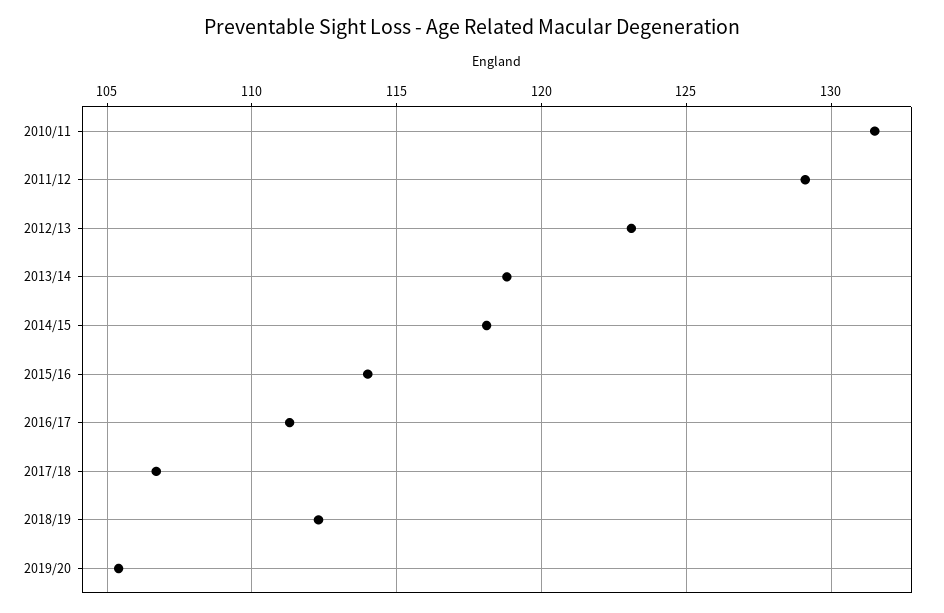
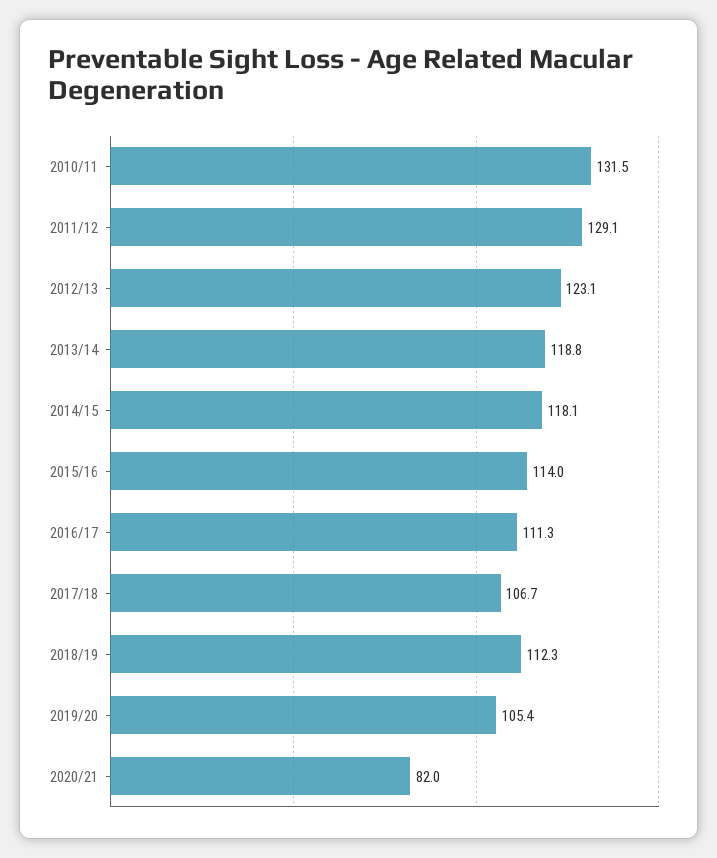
2020/21: none -> 82

